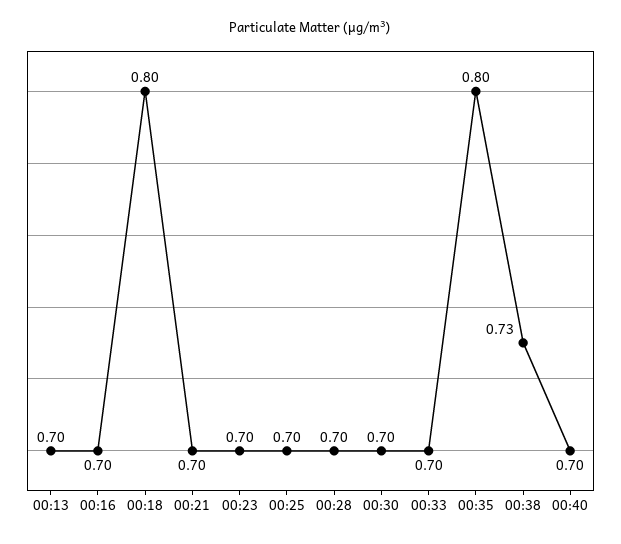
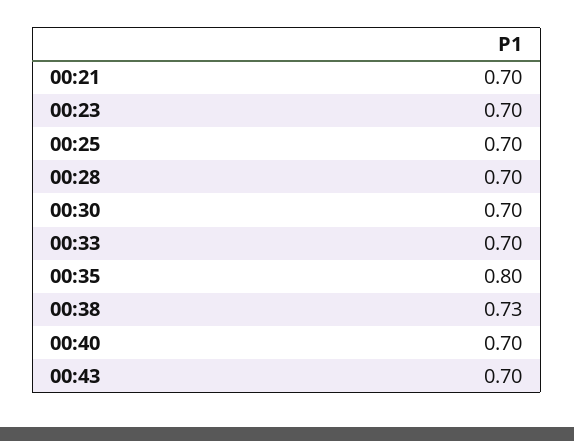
00:13: 0.7 -> none
00:16: 0.7 -> none
00:18: 0.8 -> none
00:43: none -> 0.7

